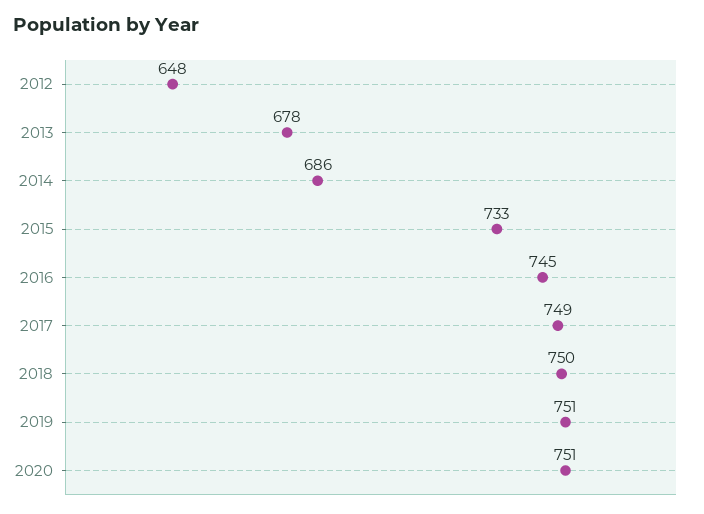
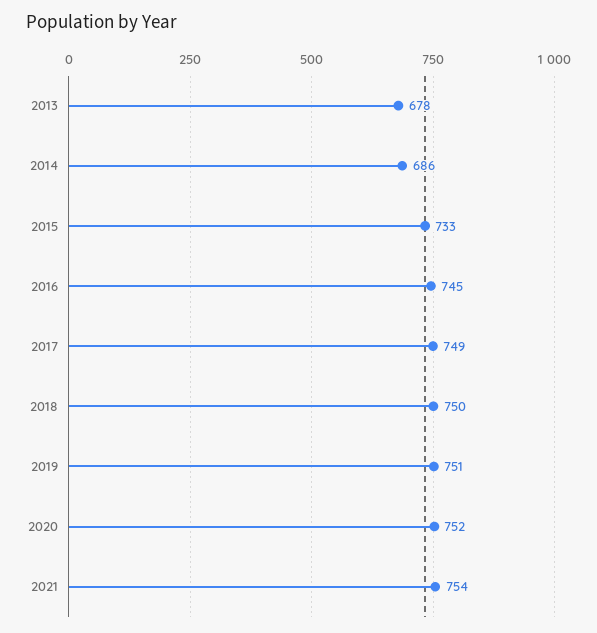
2012: 648 -> none
2020: 751 -> 752
2021: none -> 754

